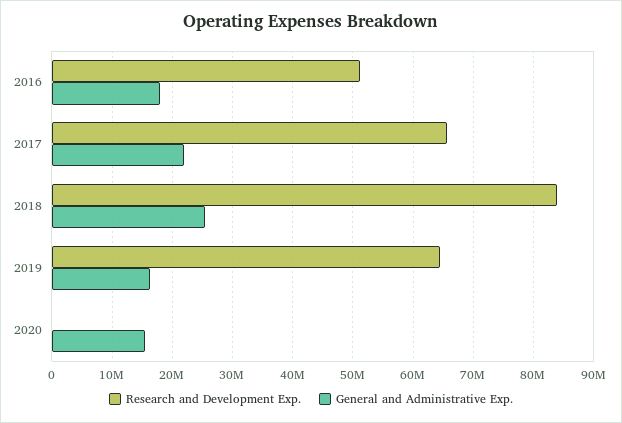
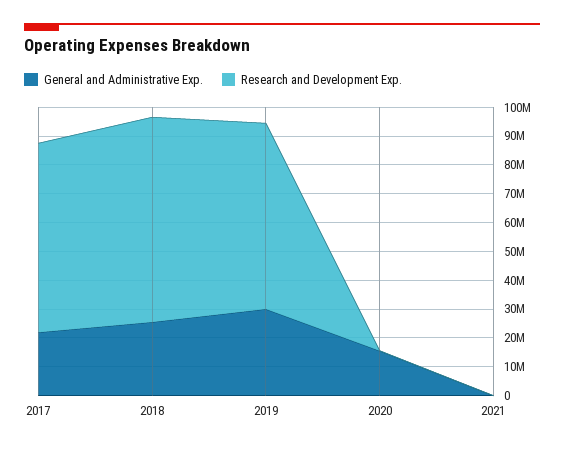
Research and Development Exp., 2016: 51000000 -> none
General and Administrative Exp., 2016: 18000000 -> none
Research and Development Exp., 2018: 84000000 -> 70000000
General and Administrative Exp., 2019: 16000000 -> 30000000
General and Administrative Exp., 2021: none -> 0
Research and Development Exp., 2021: none -> 0

